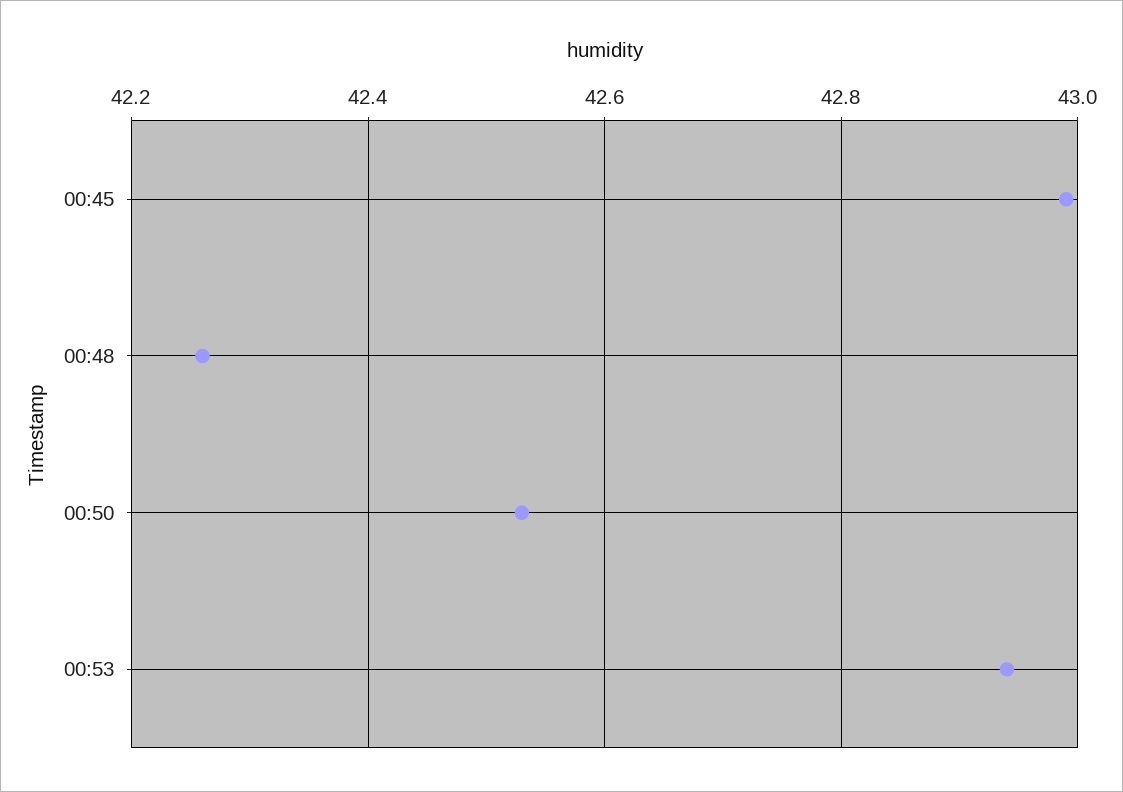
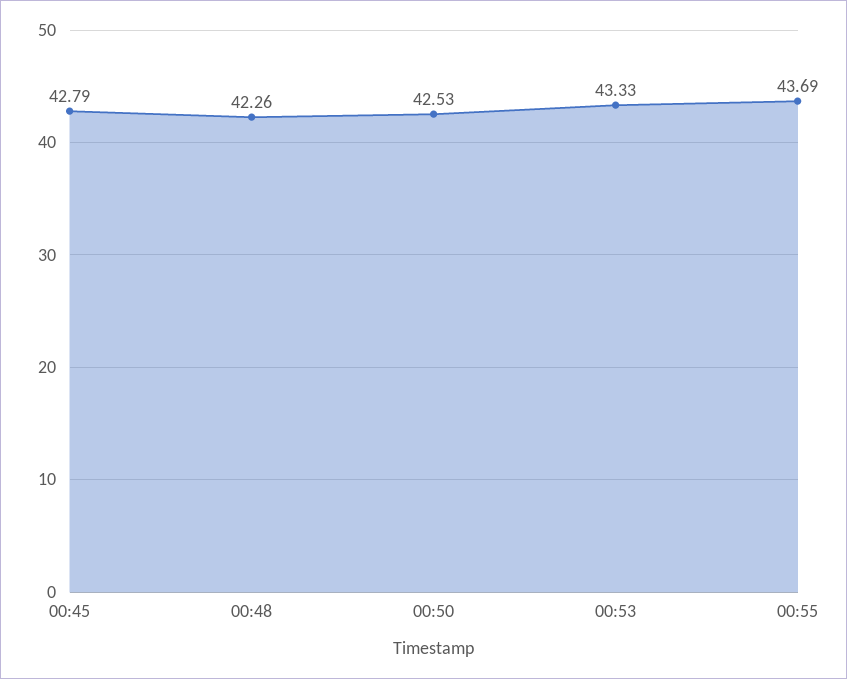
00:45: 43 -> 42.79
00:53: 42.95 -> 43.33
00:55: none -> 43.69

